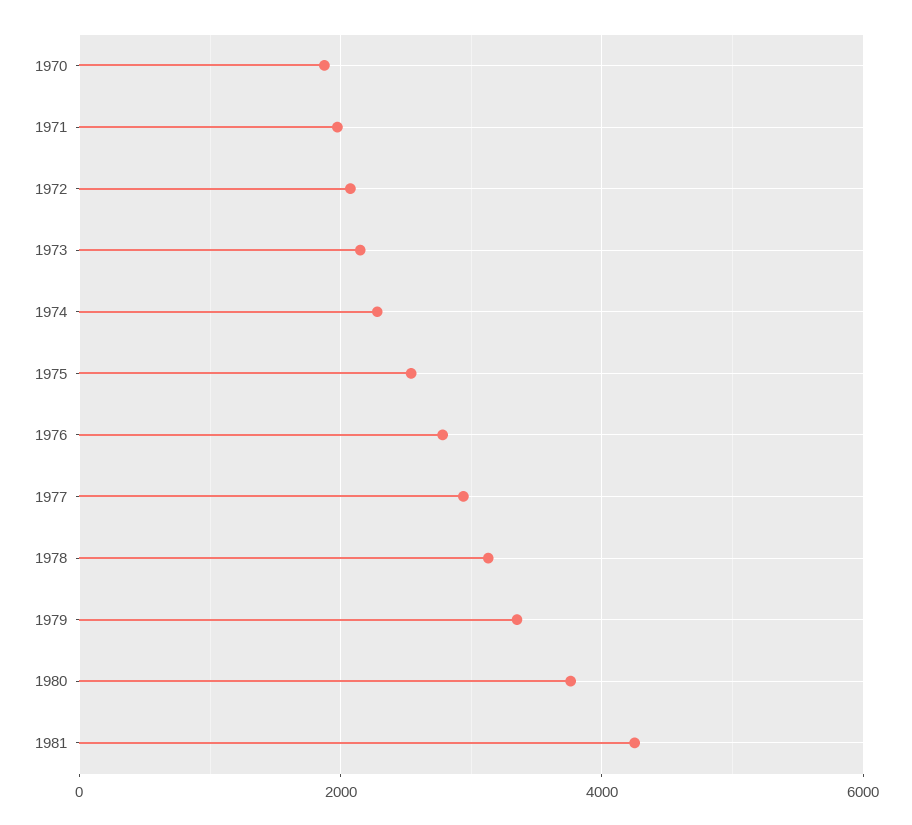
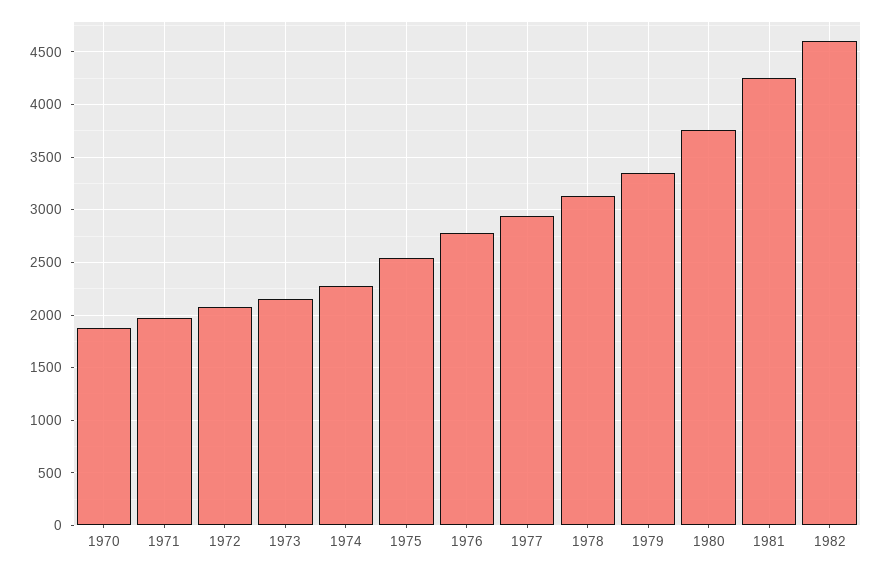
1982: none -> 4600

